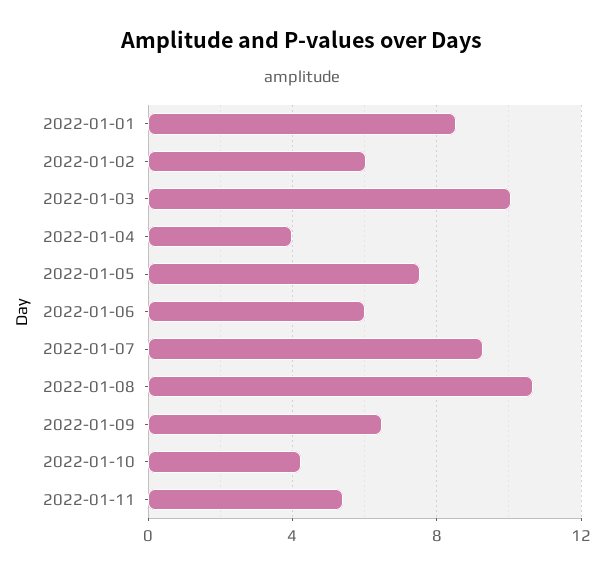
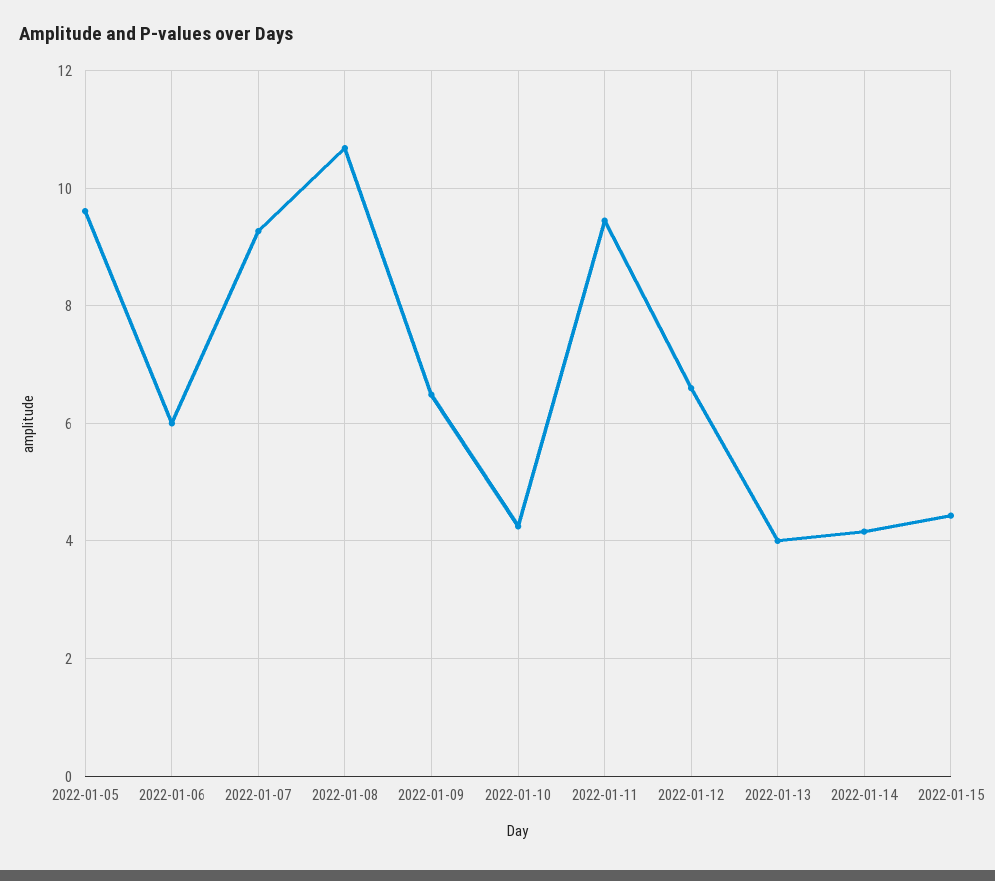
2022-01-01: 8.5 -> none
2022-01-02: 6 -> none
2022-01-03: 10 -> none
2022-01-04: 4 -> none
2022-01-05: 7.5 -> 9.6
2022-01-11: 5.5 -> 9.4
2022-01-12: none -> 6.6
2022-01-13: none -> 4
2022-01-14: none -> 4.2
2022-01-15: none -> 4.4

